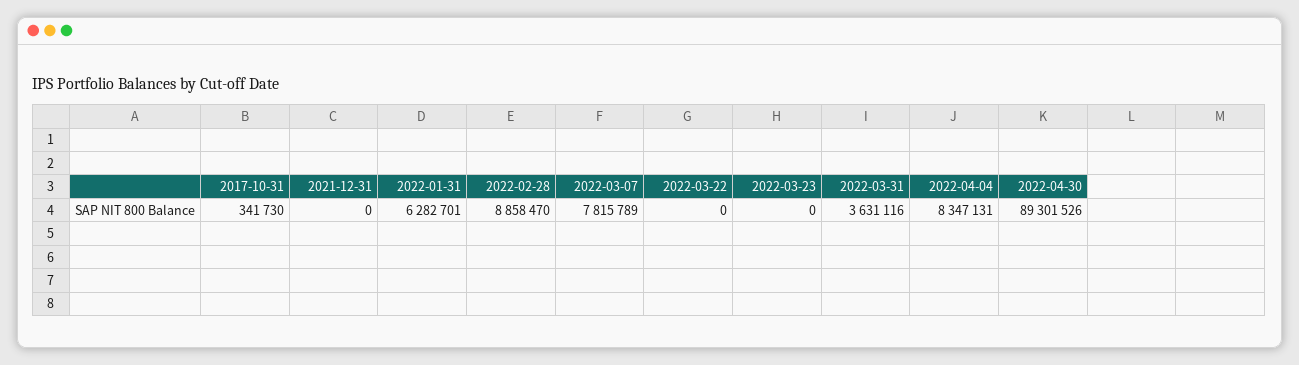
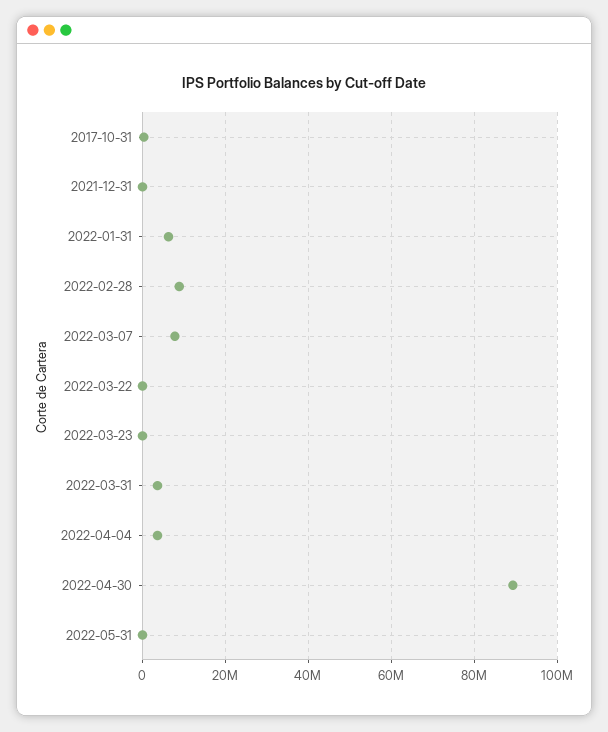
2022-04-04: 8347131 -> 4000000
2022-05-31: none -> 0

